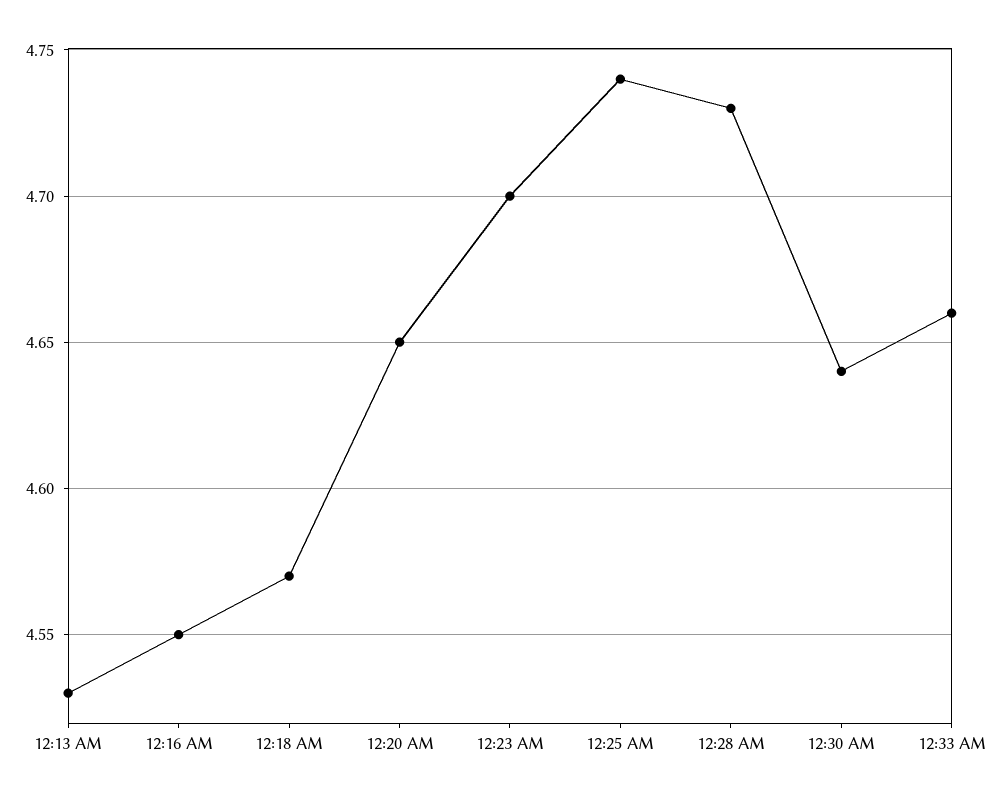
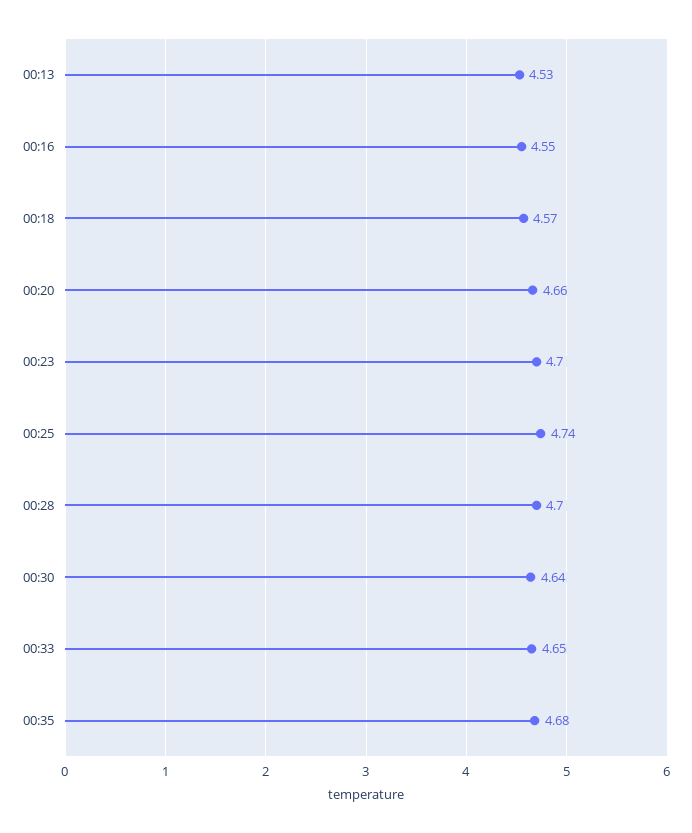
12:20 AM: 4.65 -> 4.66
12:28 AM: 4.73 -> 4.7
12:33 AM: 4.66 -> 4.65
00:35: none -> 4.68

